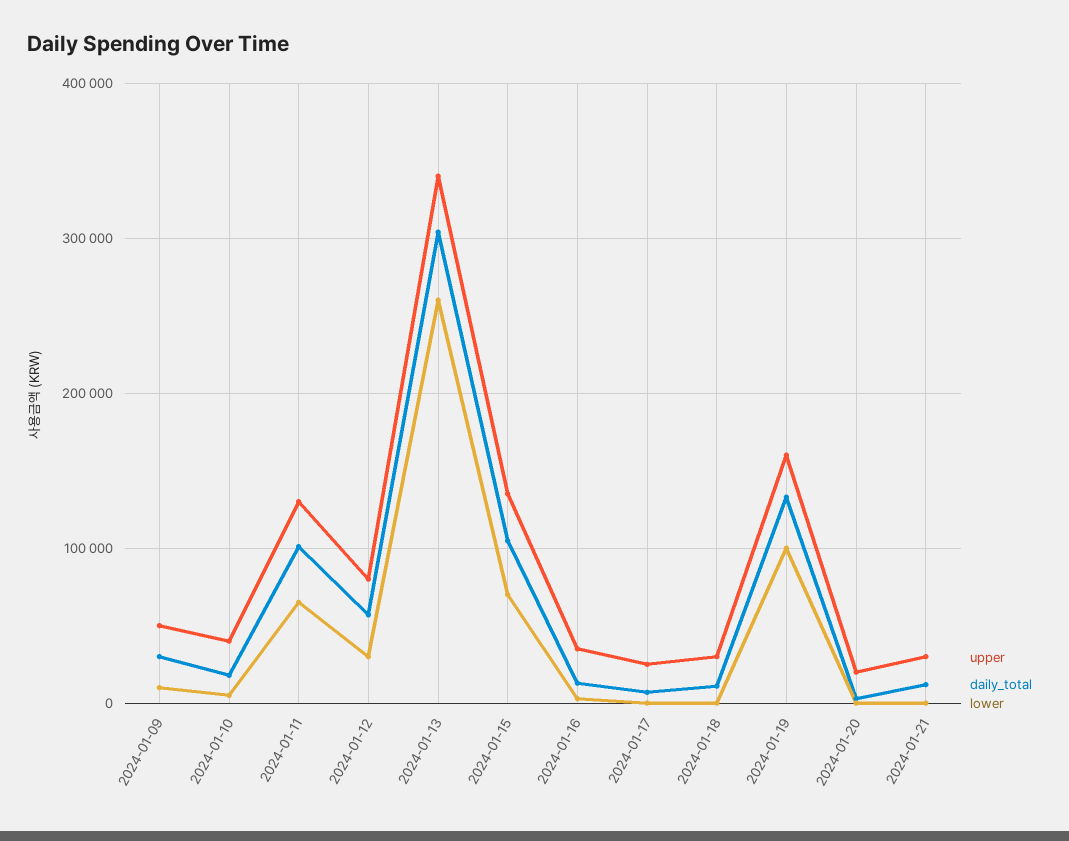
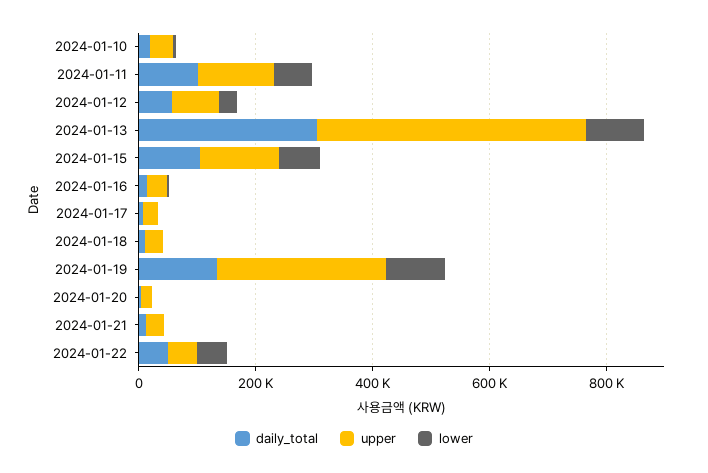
upper, 2024-01-09: 50000 -> none
daily_total, 2024-01-09: 30000 -> none
lower, 2024-01-09: 10000 -> none
upper, 2024-01-13: 340000 -> 450000
lower, 2024-01-13: 260000 -> 100000
upper, 2024-01-19: 160000 -> 300000
daily_total, 2024-01-22: none -> 50000
upper, 2024-01-22: none -> 50000
lower, 2024-01-22: none -> 50000

